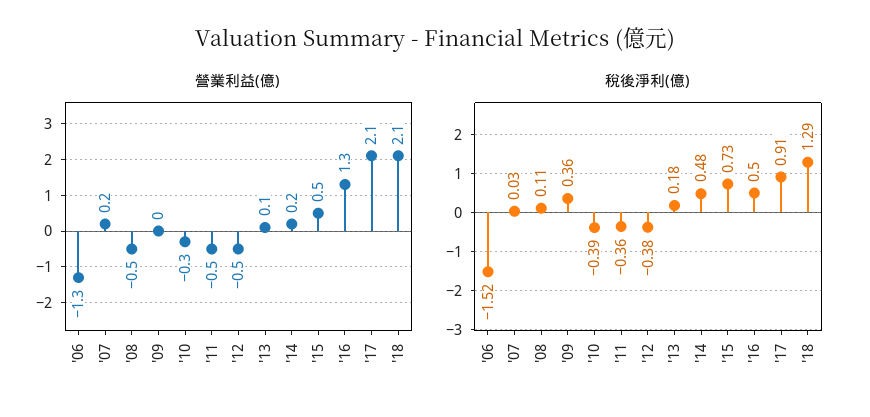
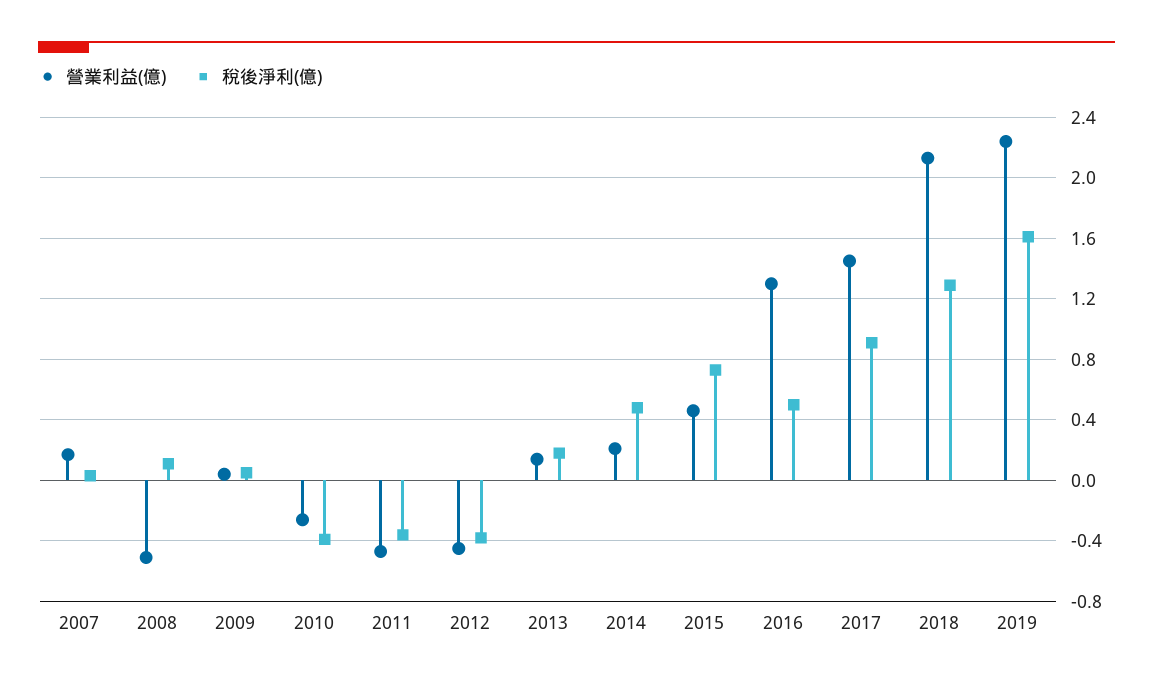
營業利益(億), '06: -1.3 -> none
營業利益(億), '17: 2.1 -> 1.45
稅後淨利(億), '06: -1.52 -> none
稅後淨利(億), '09: 0.36 -> 0.05
營業利益(億), 2019: none -> 2.25
稅後淨利(億), 2019: none -> 1.6

